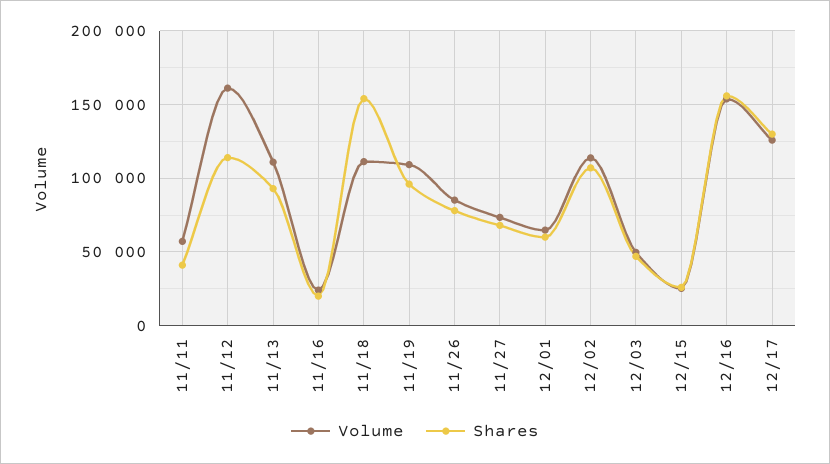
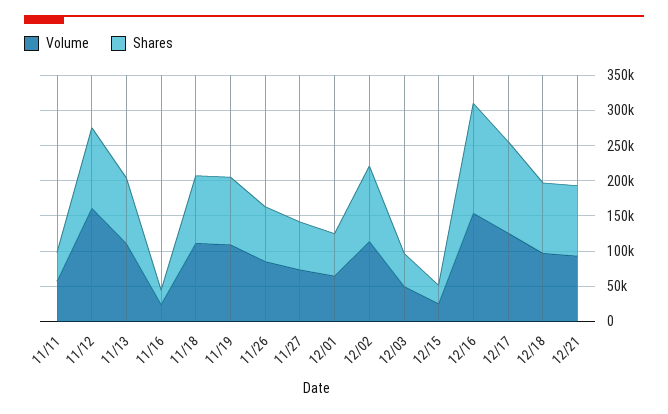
Shares, 11/18: 155000 -> 100000
Volume, 12/18: none -> 100000
Shares, 12/18: none -> 100000
Volume, 12/21: none -> 100000
Shares, 12/21: none -> 100000

